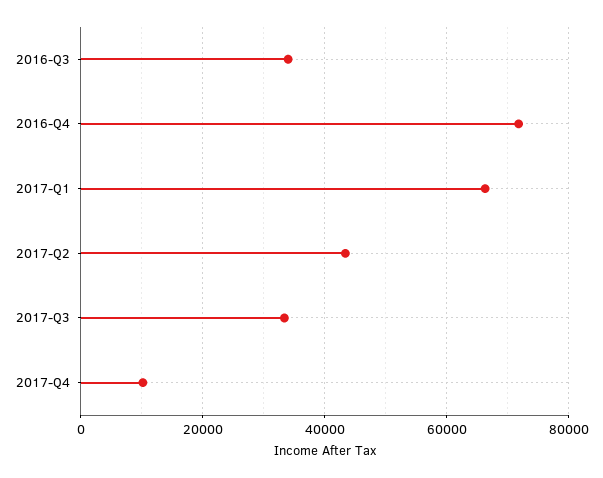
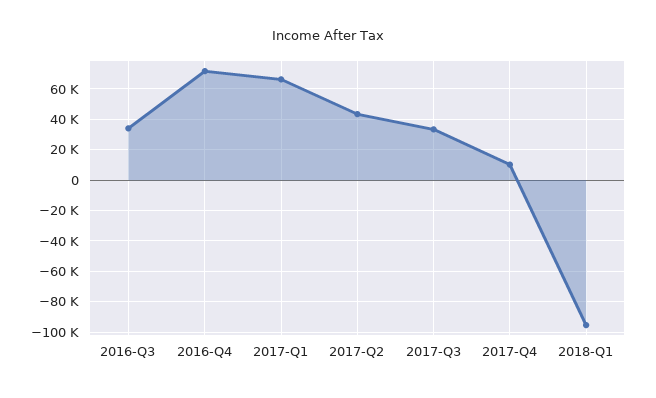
2018-Q1: none -> -95000

